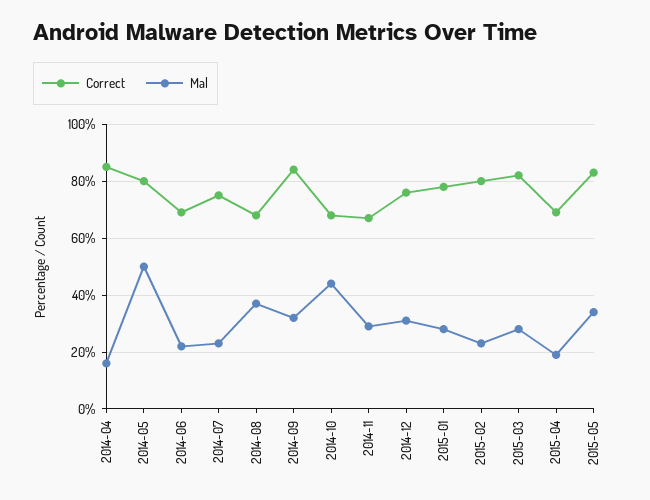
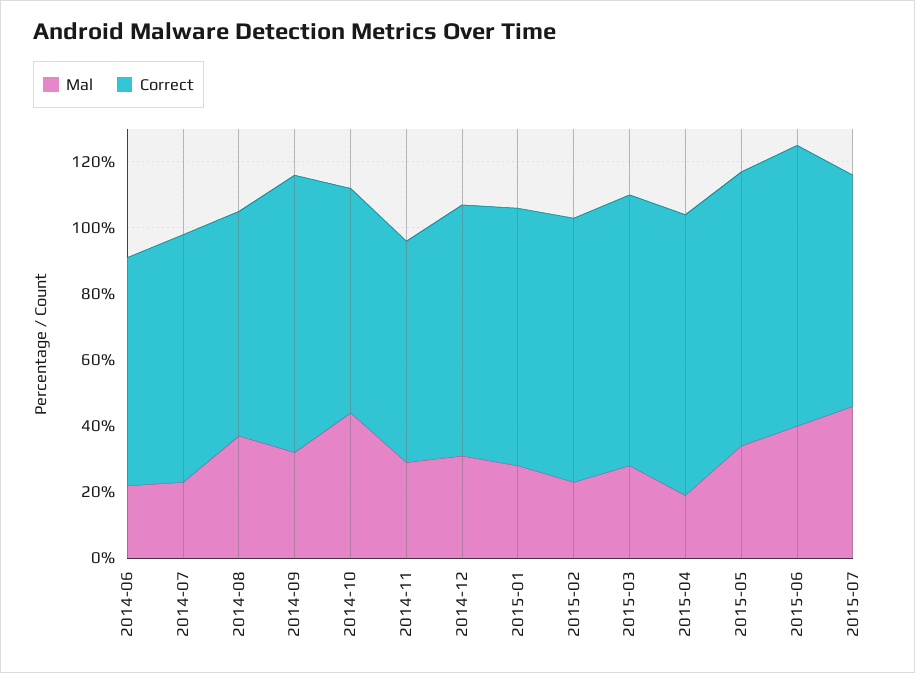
Correct, 2014-04: 85 -> none
Mal, 2014-04: 15 -> none
Correct, 2014-05: 80 -> none
Mal, 2014-05: 50 -> none
Correct, 2015-04: 70 -> 85
Mal, 2015-06: none -> 40
Correct, 2015-06: none -> 85
Mal, 2015-07: none -> 45
Correct, 2015-07: none -> 70

